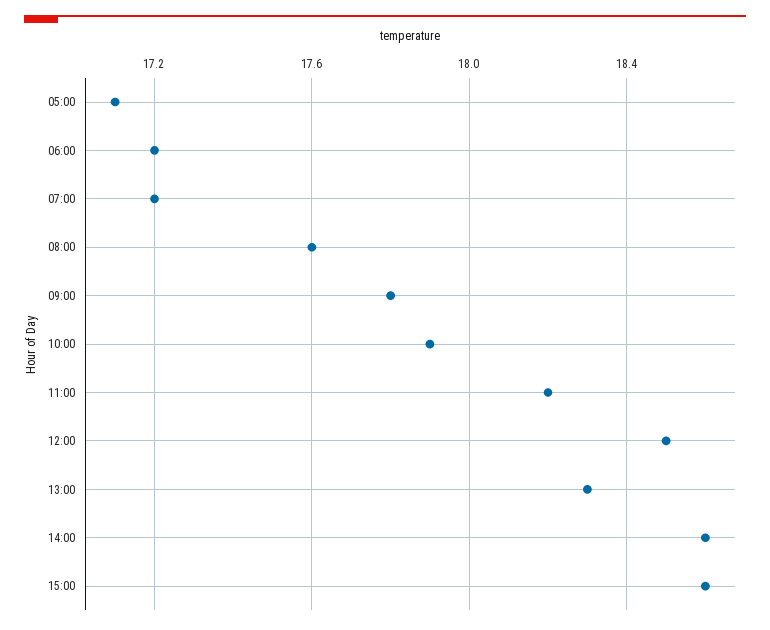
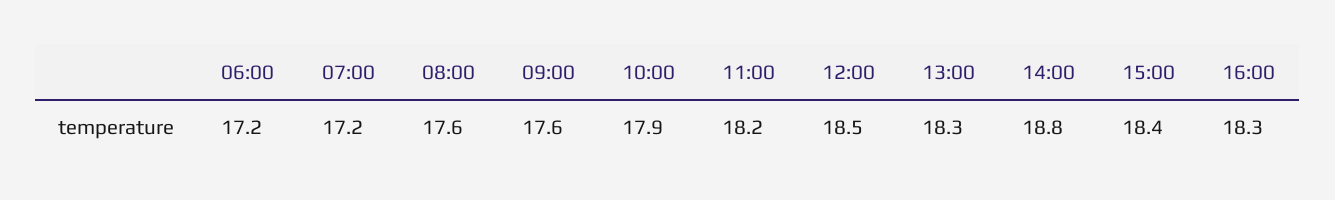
05:00: 17.1 -> none
09:00: 17.8 -> 17.6
14:00: 18.6 -> 18.8
15:00: 18.6 -> 18.4
16:00: none -> 18.3

